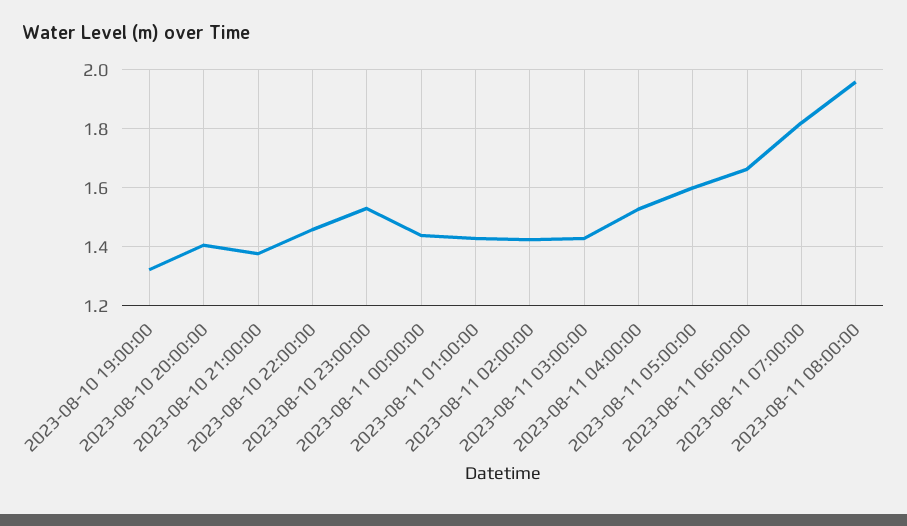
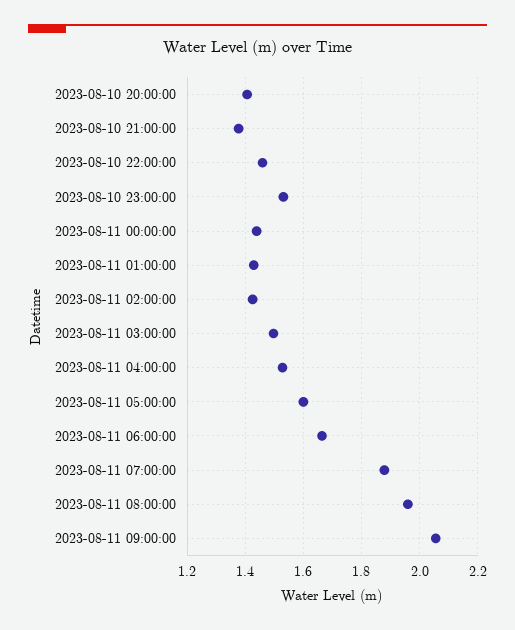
2023-08-10 19:00:00: 1.325 -> none
2023-08-11 03:00:00: 1.425 -> 1.5
2023-08-11 07:00:00: 1.825 -> 1.875
2023-08-11 09:00:00: none -> 2.05

